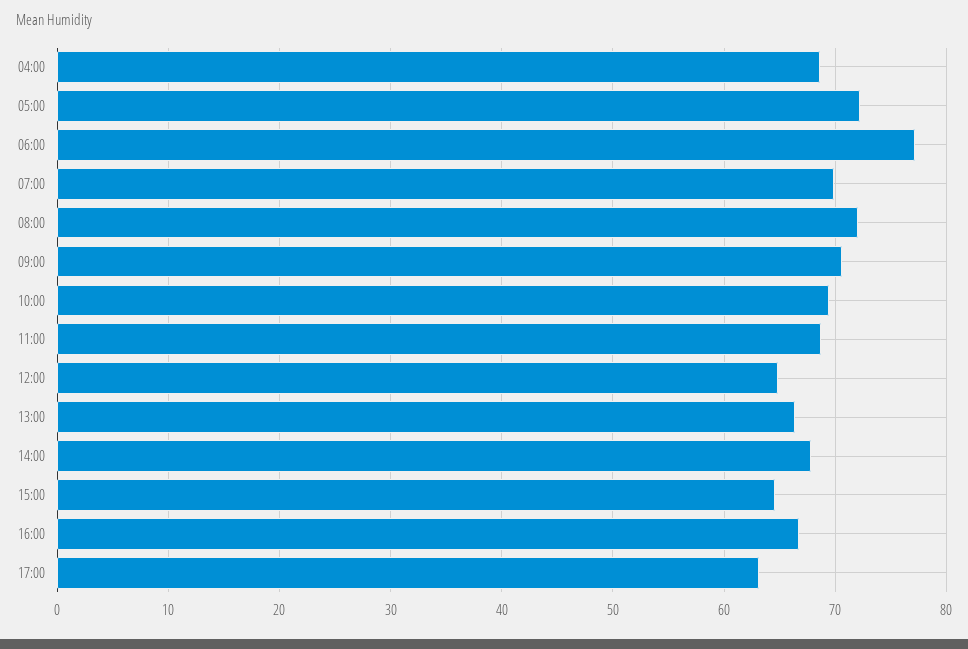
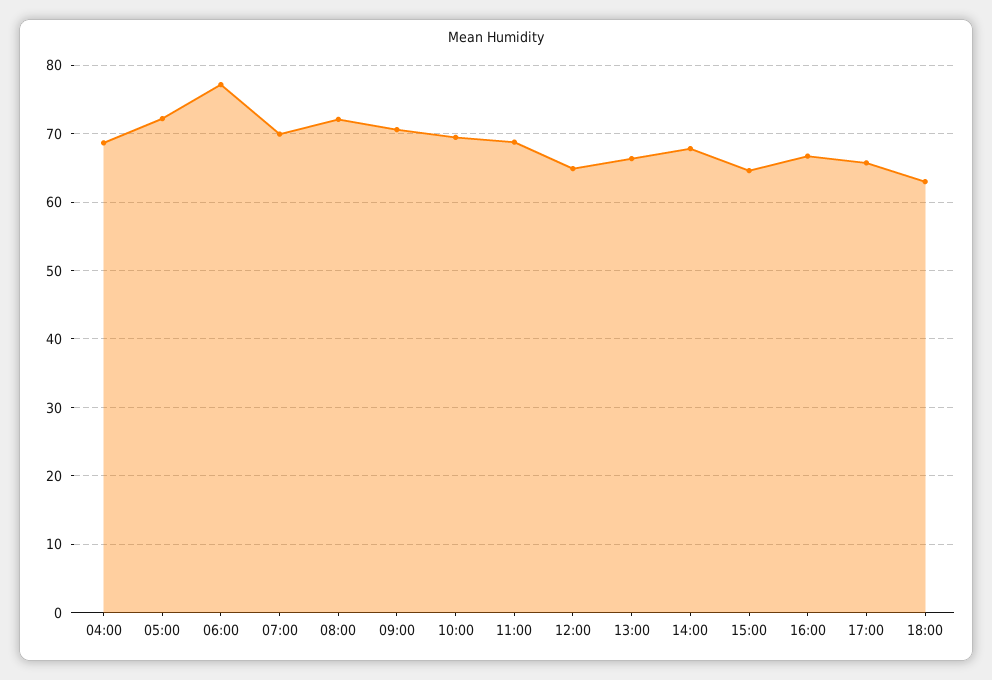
17:00: 63 -> 66
18:00: none -> 63

